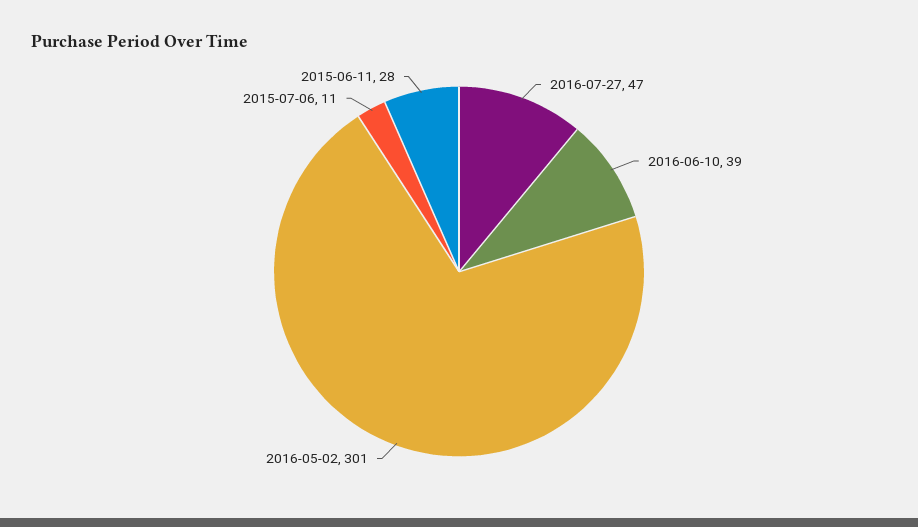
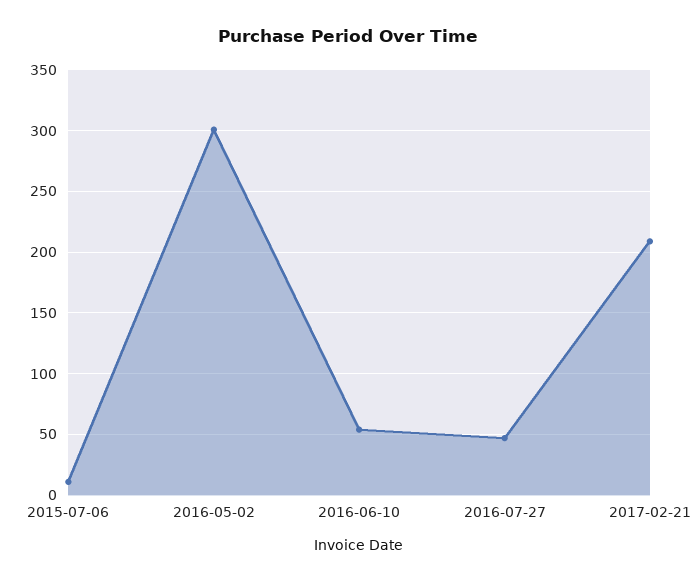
2016-06-10: 39 -> 55
2015-06-11: 28 -> none
2017-02-21: none -> 210

